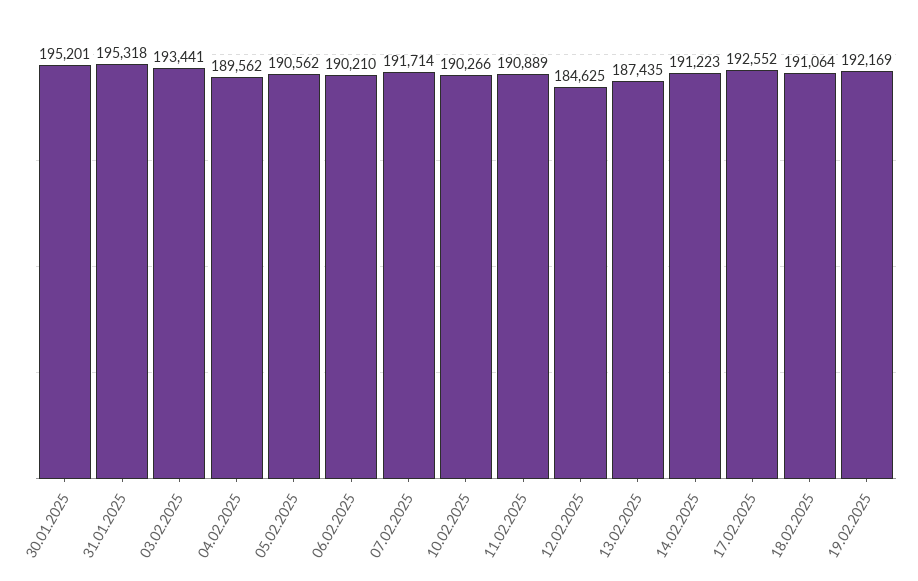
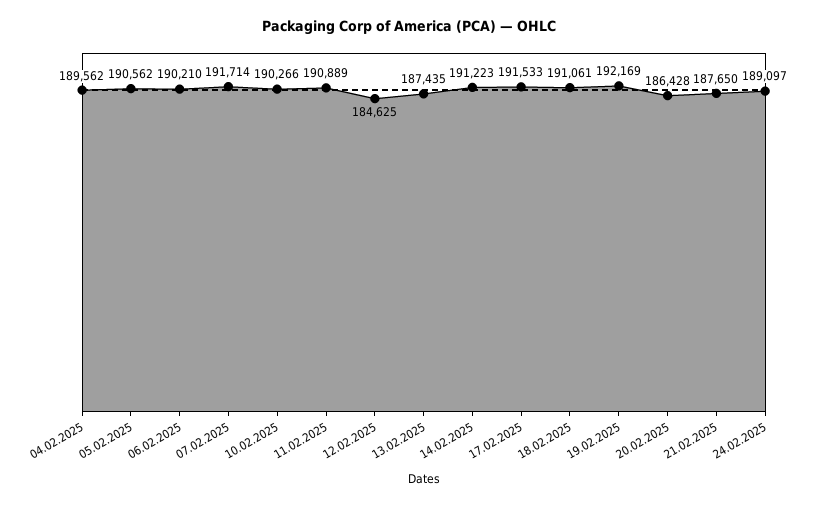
30.01.2025: 195201 -> none
31.01.2025: 195318 -> none
03.02.2025: 193441 -> none
17.02.2025: 192552 -> 191533
18.02.2025: 191064 -> 191061
20.02.2025: none -> 186428
21.02.2025: none -> 187650
24.02.2025: none -> 189097

